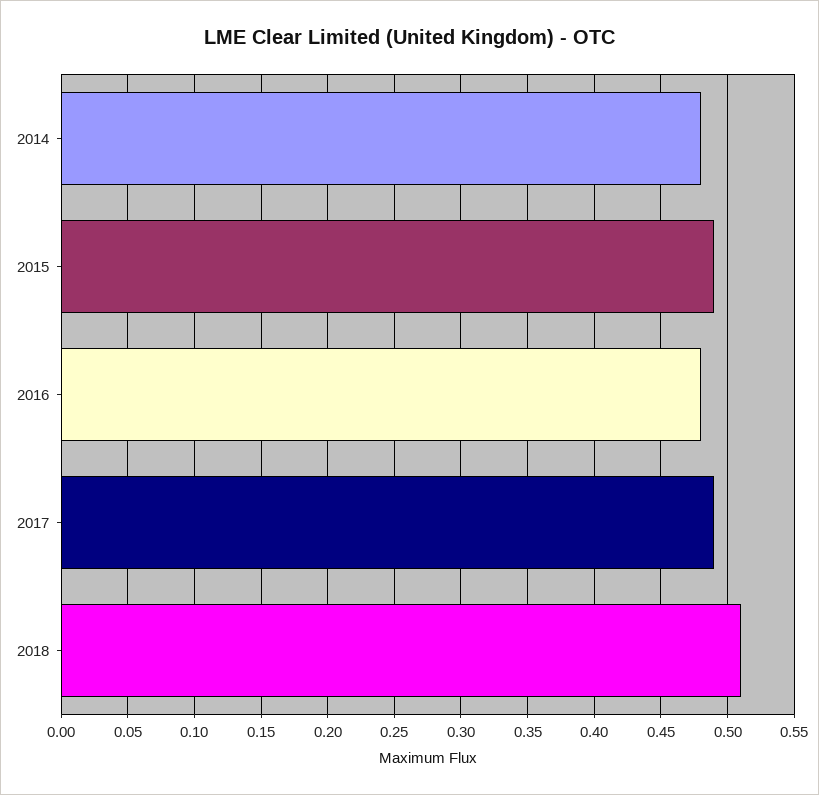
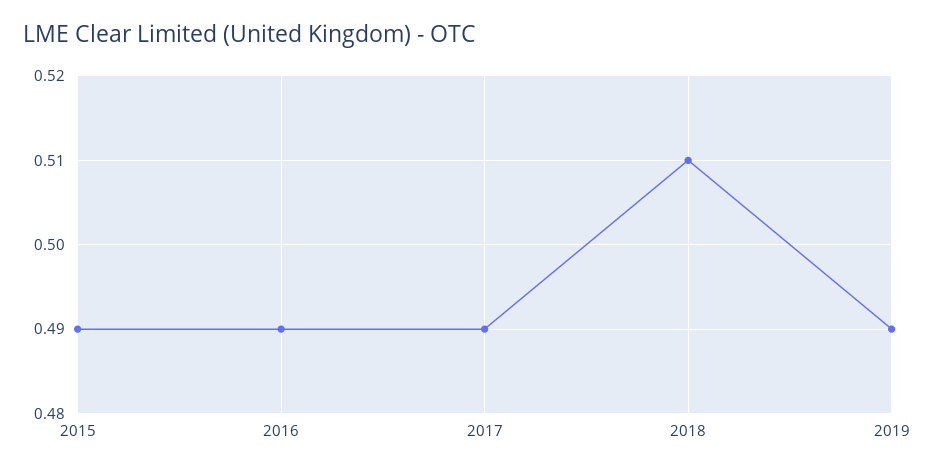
2014: 0.48 -> none
2016: 0.48 -> 0.49
2019: none -> 0.49

